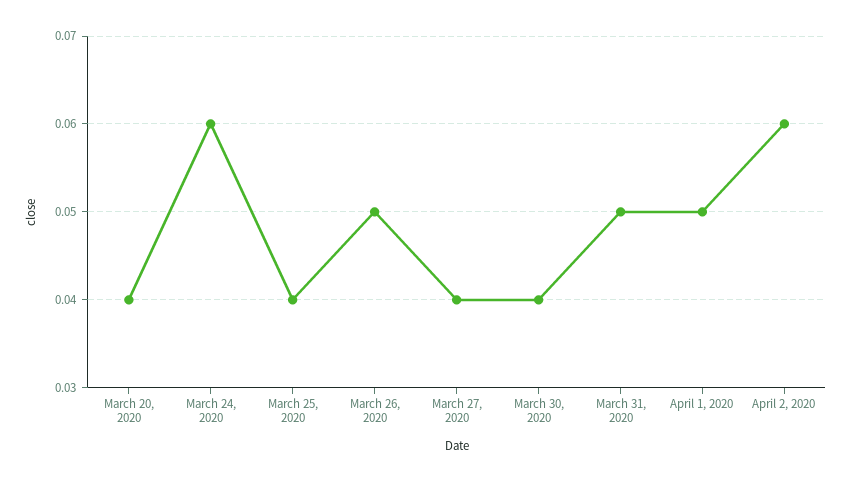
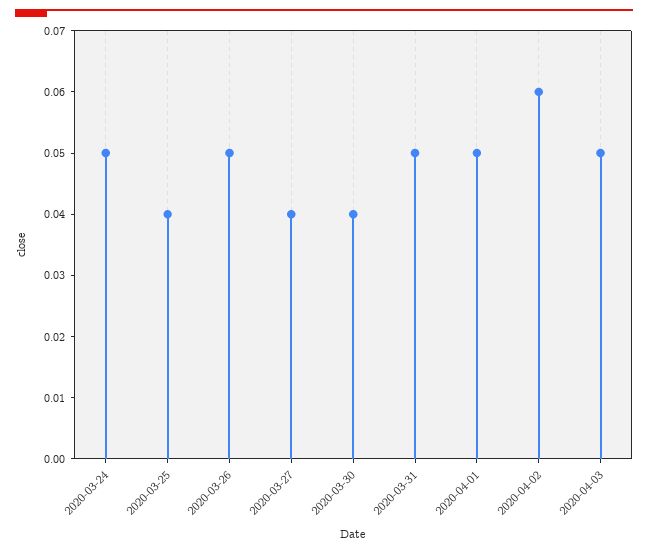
March 20, 2020: 0.04 -> none
March 24, 2020: 0.06 -> 0.05
2020-04-03: none -> 0.05

